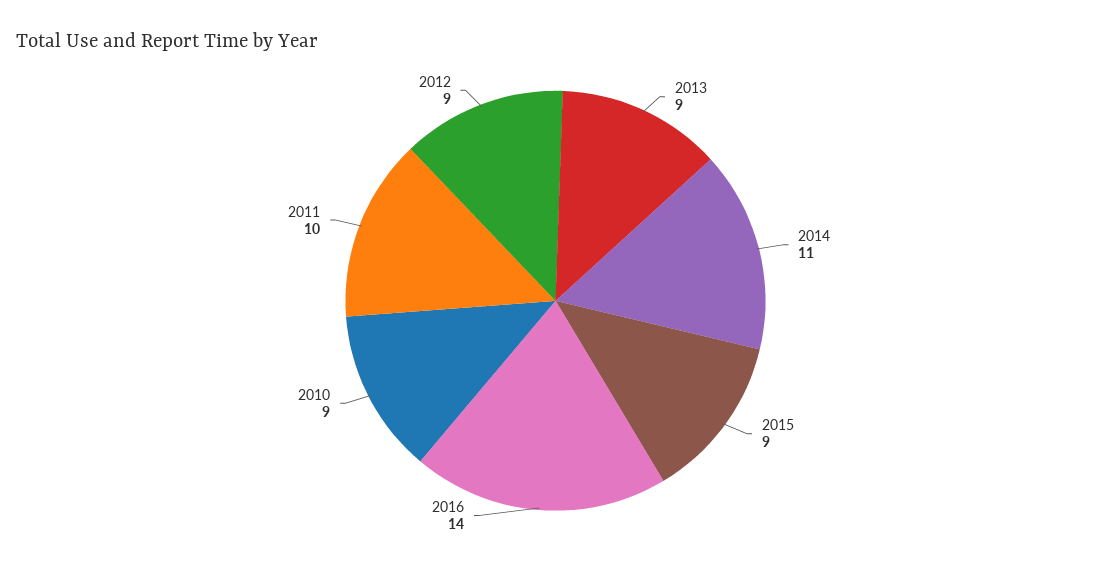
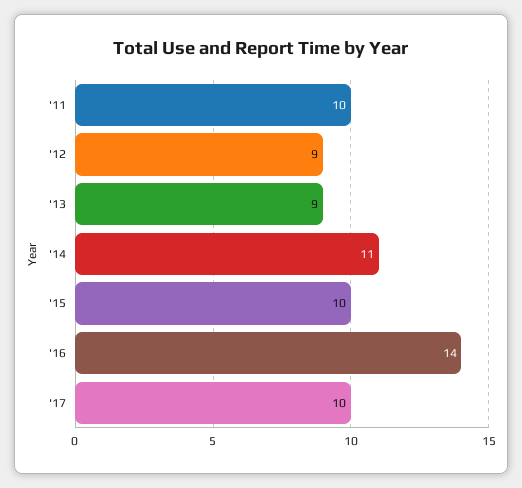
2015: 9 -> 10
2010: 9 -> none
'17: none -> 10

